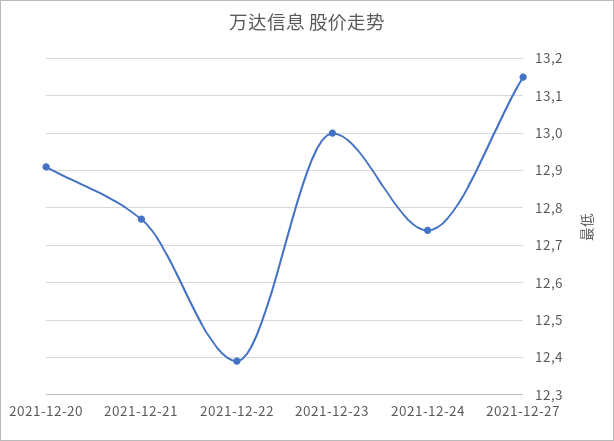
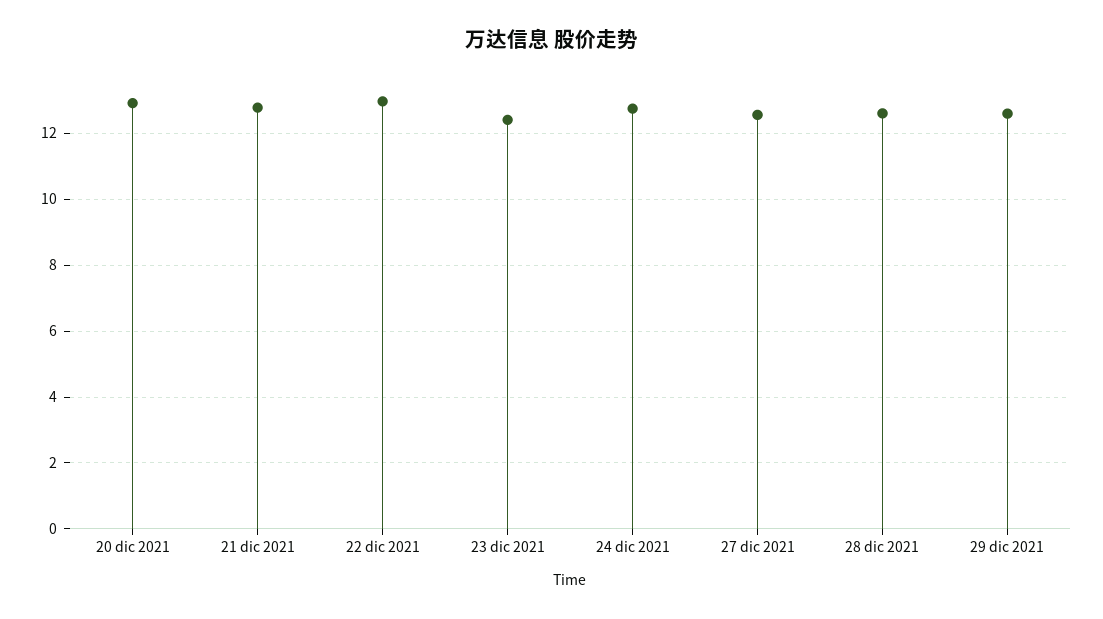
2021-12-22: 12.4 -> 13
2021-12-23: 13 -> 12.4
2021-12-27: 13.15 -> 12.6
28 dic 2021: none -> 12.6
29 dic 2021: none -> 12.6

